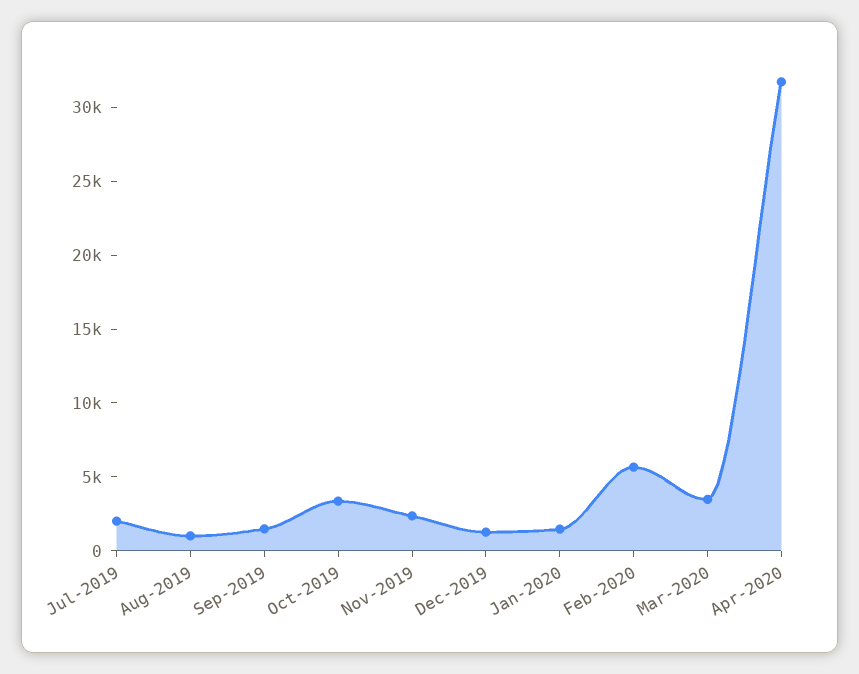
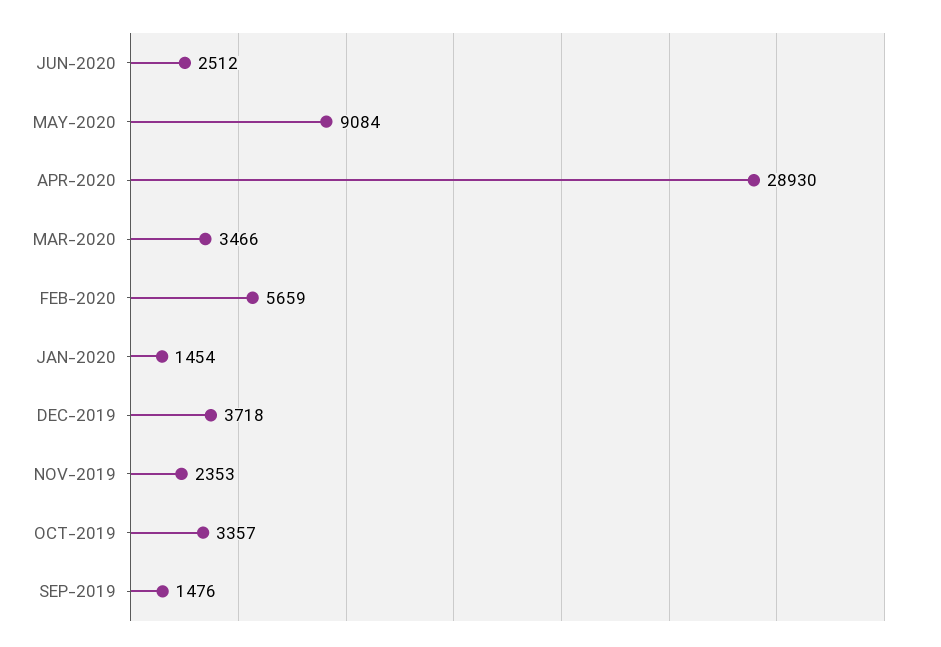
Jul-2019: 2000 -> none
Aug-2019: 1000 -> none
Dec-2019: 1000 -> 3718
Apr-2020: 32000 -> 28930
JUN-2020: none -> 2512
MAY-2020: none -> 9084

